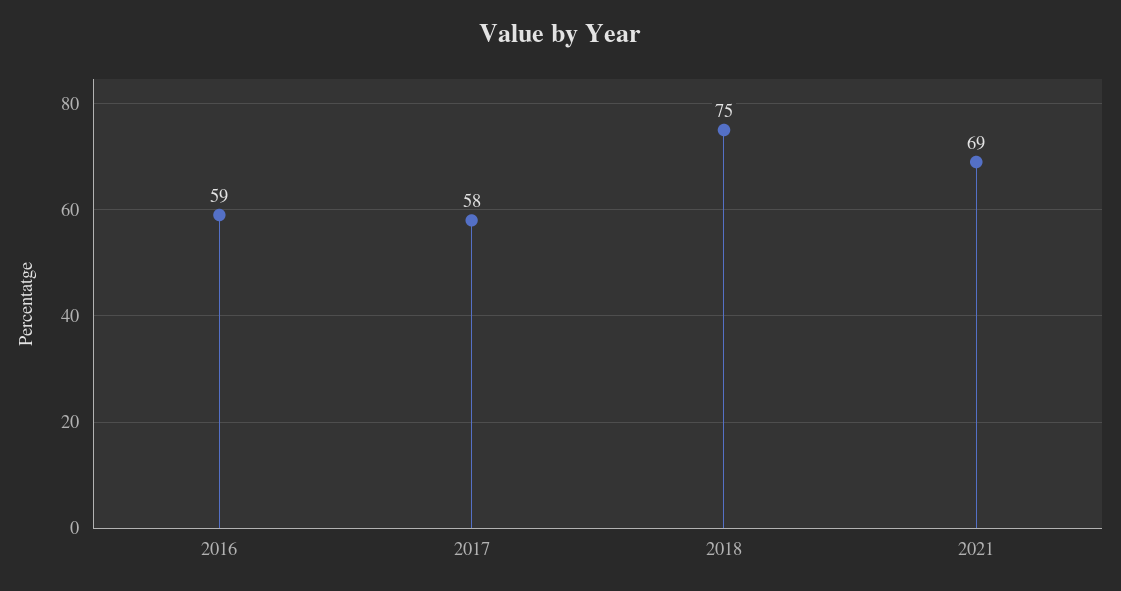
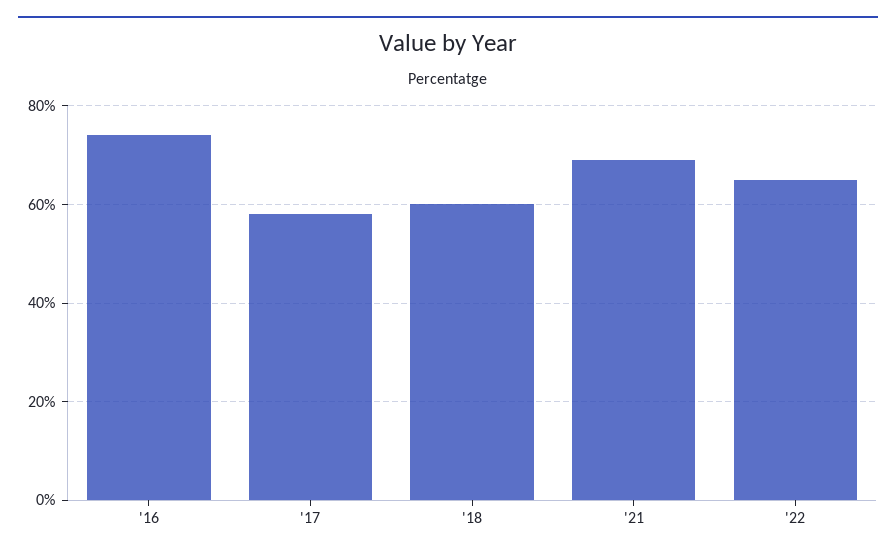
2016: 59 -> 75
2018: 75 -> 60
'22: none -> 65

